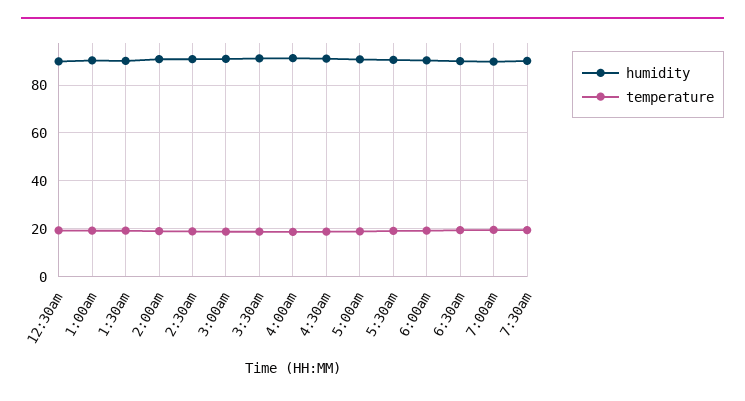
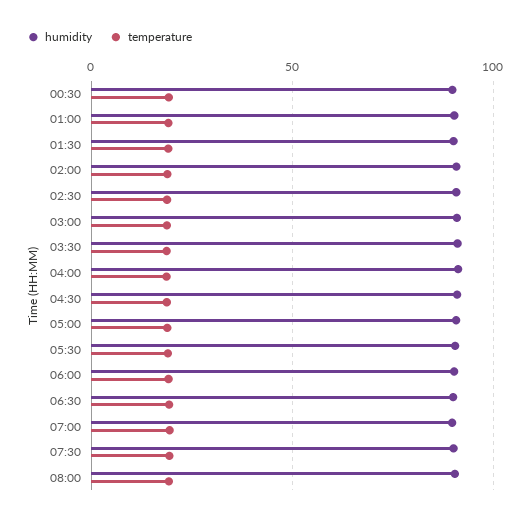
humidity, 08:00: none -> 90
temperature, 08:00: none -> 20

